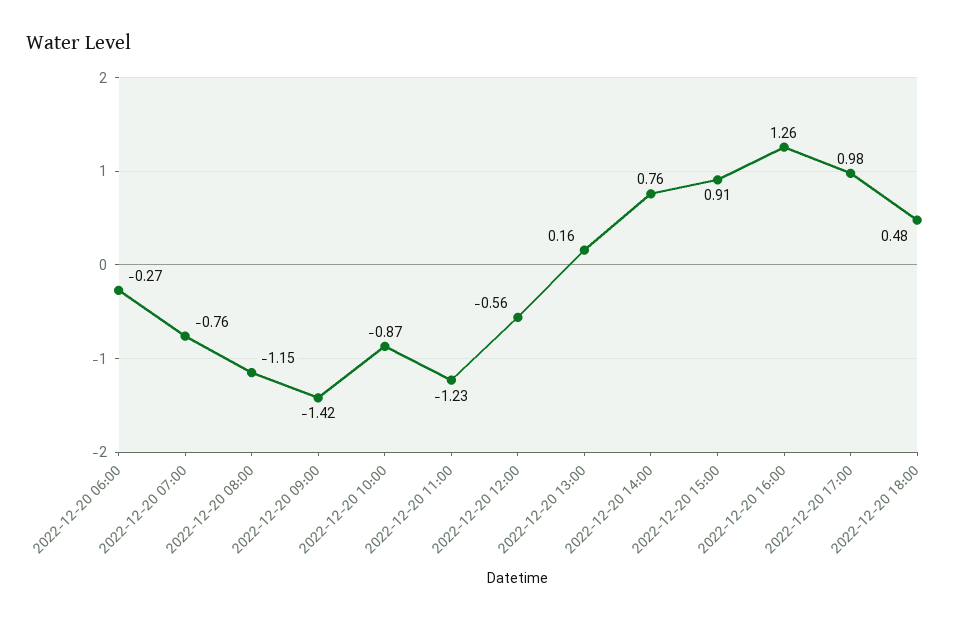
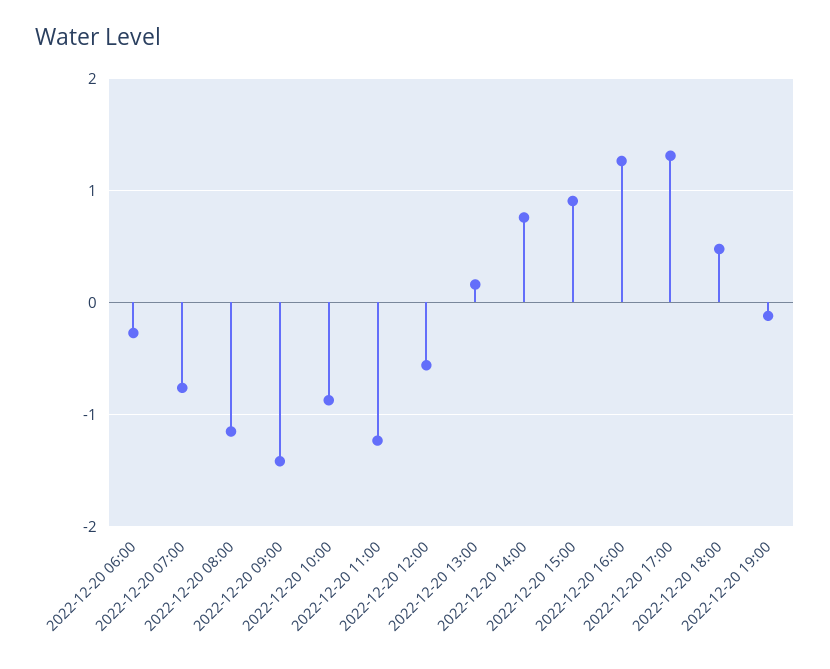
2022-12-20 17:00: 0.98 -> 1.3
2022-12-20 19:00: none -> -0.1

